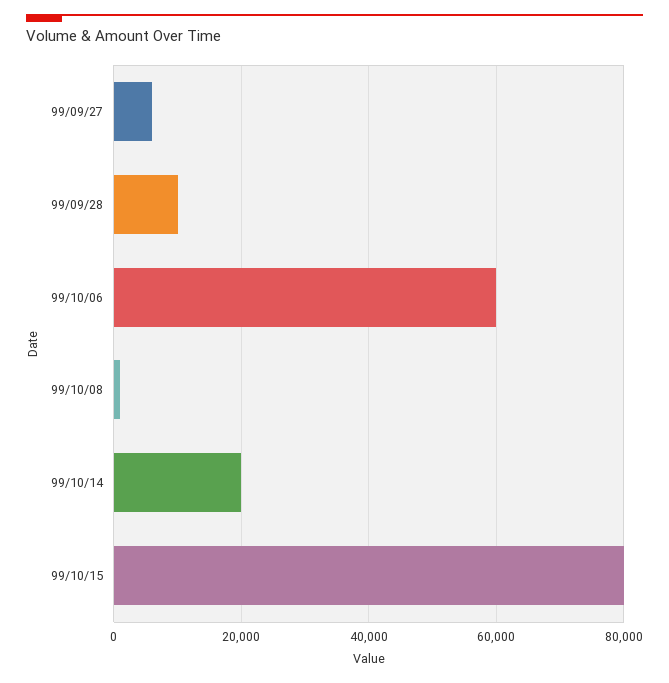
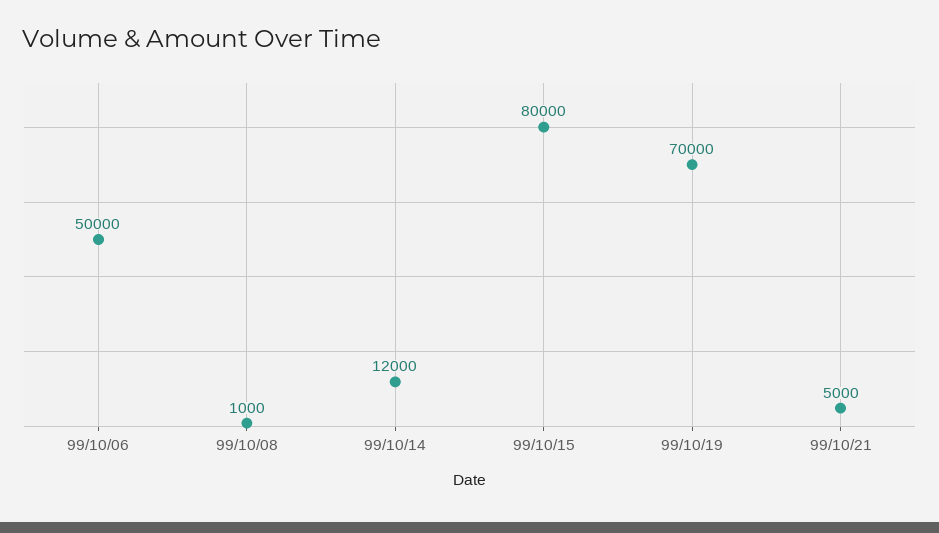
99/09/27: 6000 -> none
99/09/28: 10000 -> none
99/10/06: 60000 -> 50000
99/10/14: 20000 -> 12000
99/10/19: none -> 70000
99/10/21: none -> 5000

